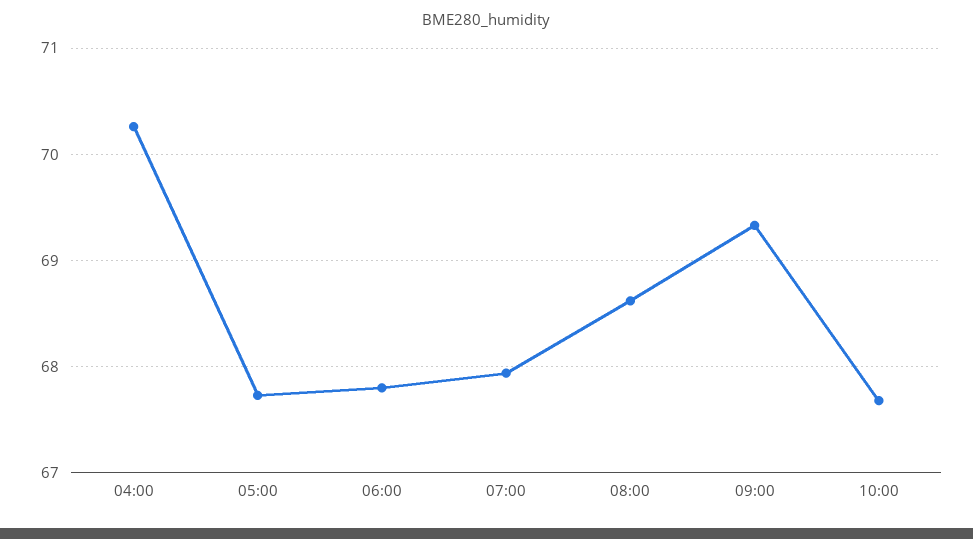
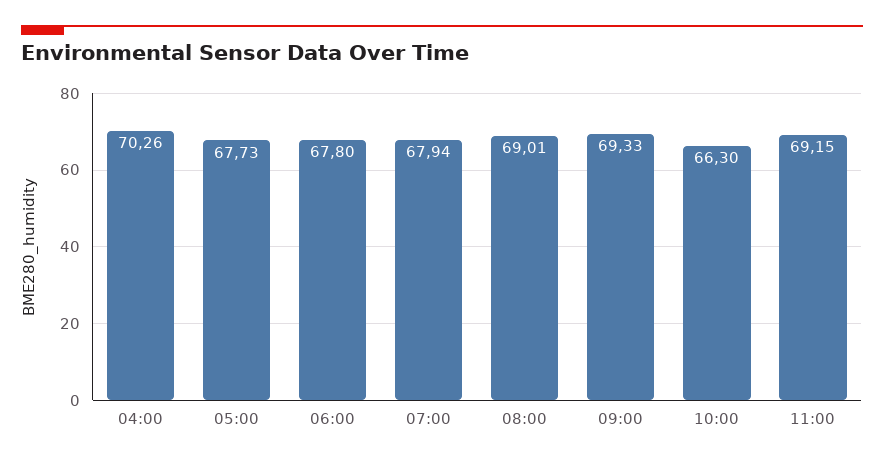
08:00: 68.6 -> 69.01
10:00: 67.7 -> 66.3
11:00: none -> 69.15

